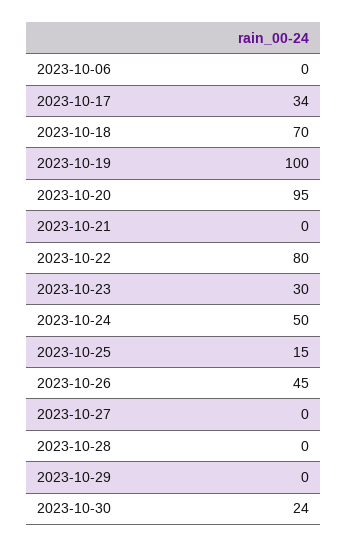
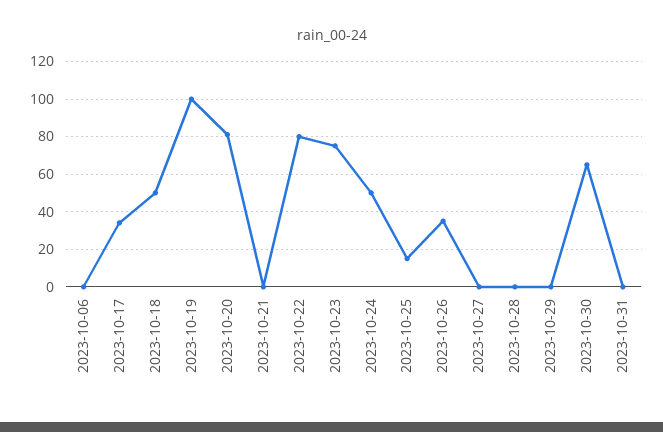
2023-10-18: 70 -> 50
2023-10-20: 95 -> 80
2023-10-23: 30 -> 75
2023-10-26: 45 -> 35
2023-10-30: 24 -> 65
2023-10-31: none -> 0

